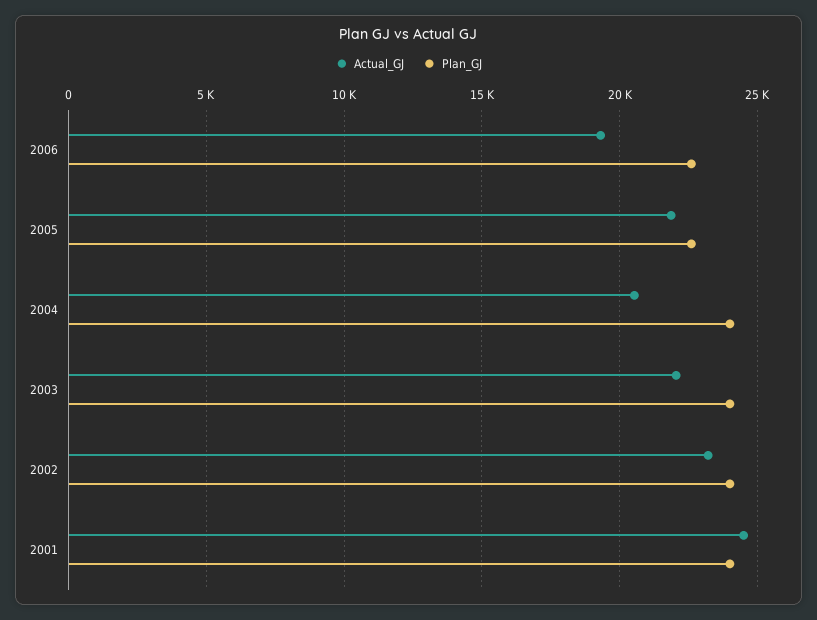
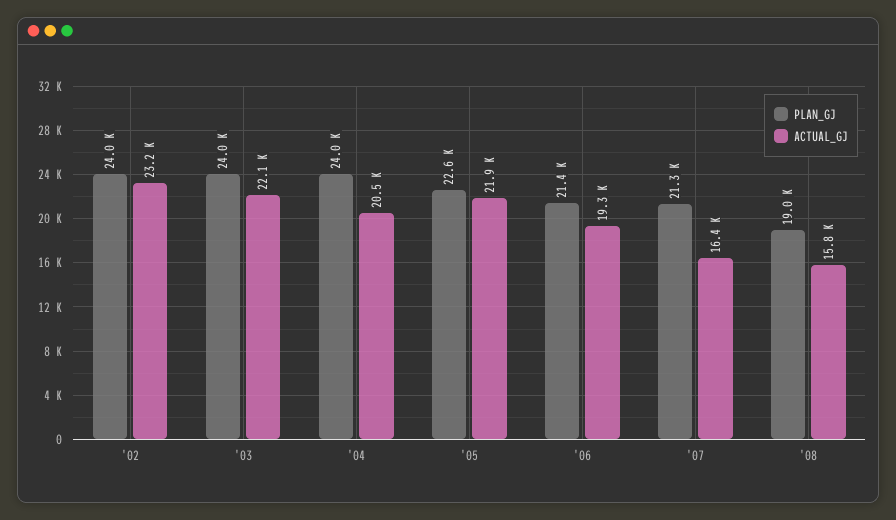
Plan_GJ, 2006: 22500 -> 21400
Actual_GJ, 2001: 24500 -> none
Plan_GJ, 2001: 24000 -> none
Plan_GJ, '07: none -> 21300
Actual_GJ, '07: none -> 16400
Plan_GJ, '08: none -> 19000
Actual_GJ, '08: none -> 15800

